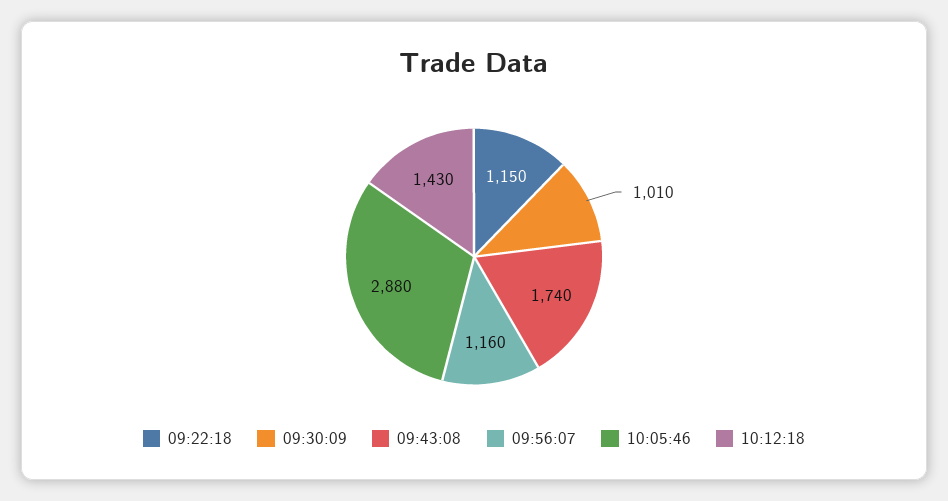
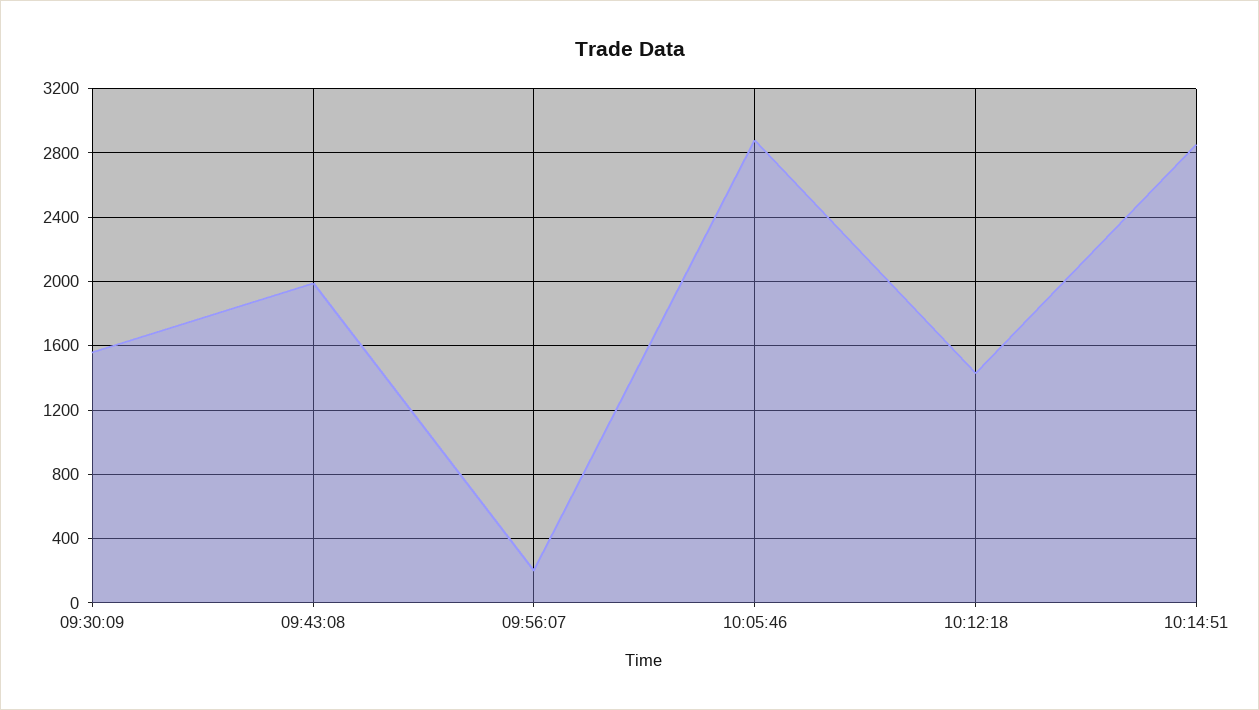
09:22:18: 1150 -> none
09:30:09: 1010 -> 1550
09:43:08: 1740 -> 2000
09:56:07: 1160 -> 200
10:14:51: none -> 2850

